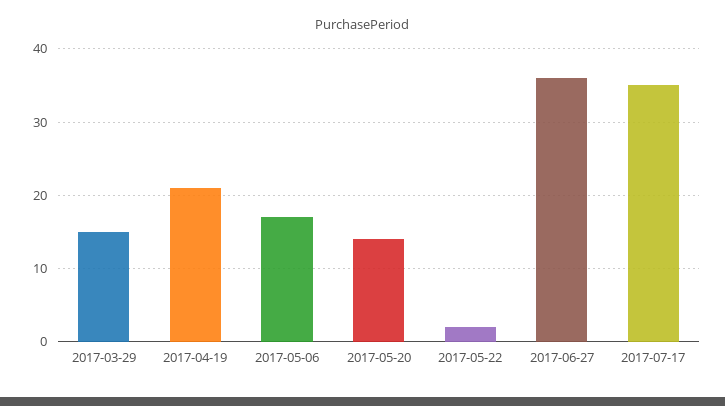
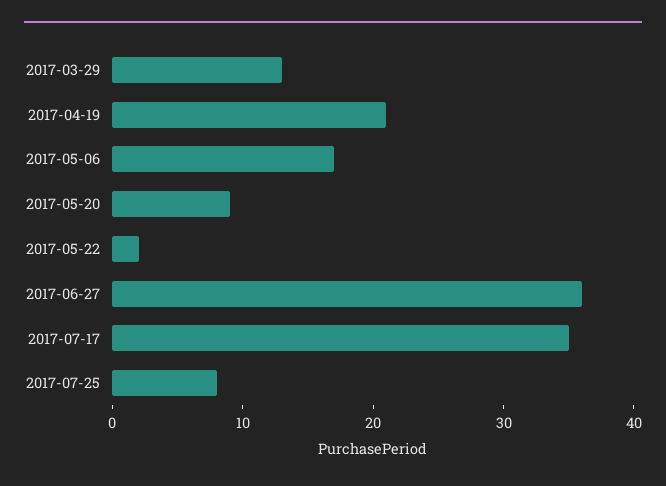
2017-03-29: 15 -> 13
2017-05-20: 14 -> 9
2017-07-25: none -> 8

